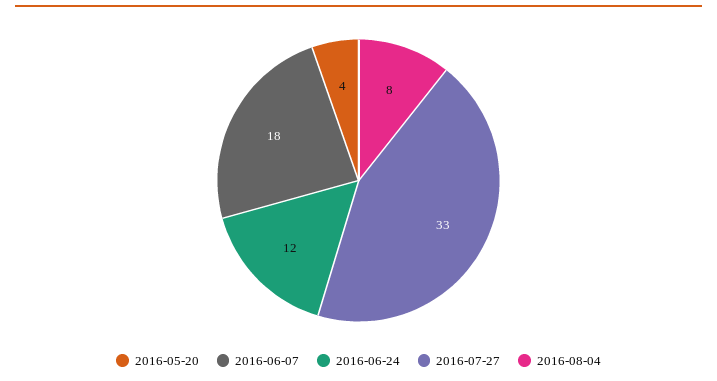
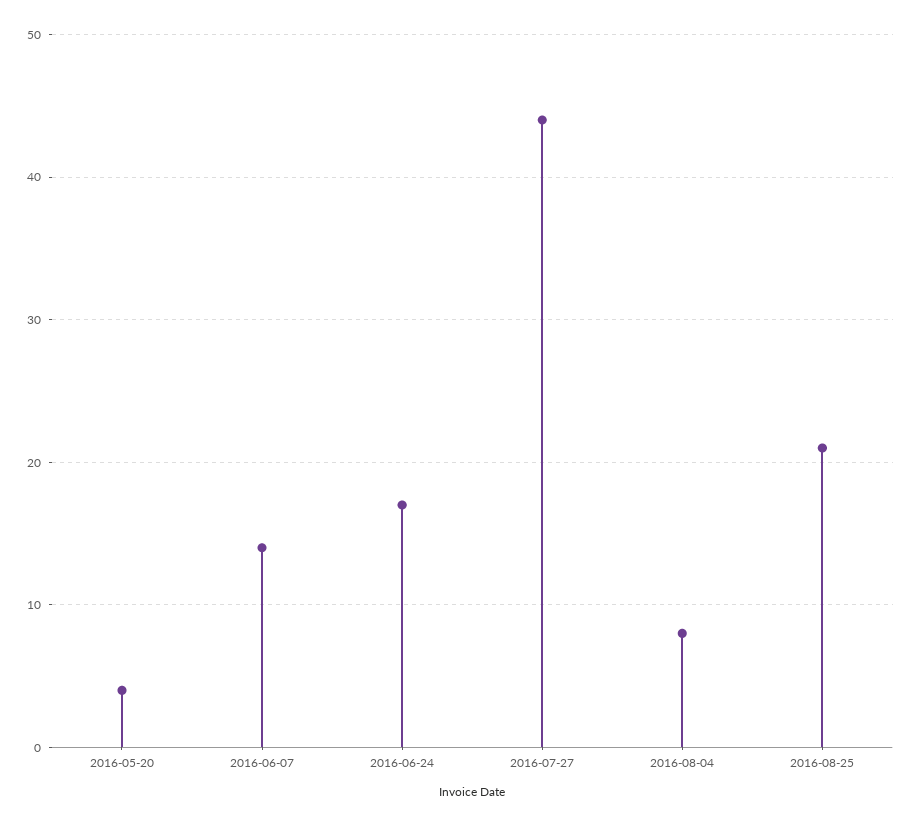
2016-06-07: 18 -> 14
2016-06-24: 12 -> 17
2016-07-27: 33 -> 44
2016-08-25: none -> 21

